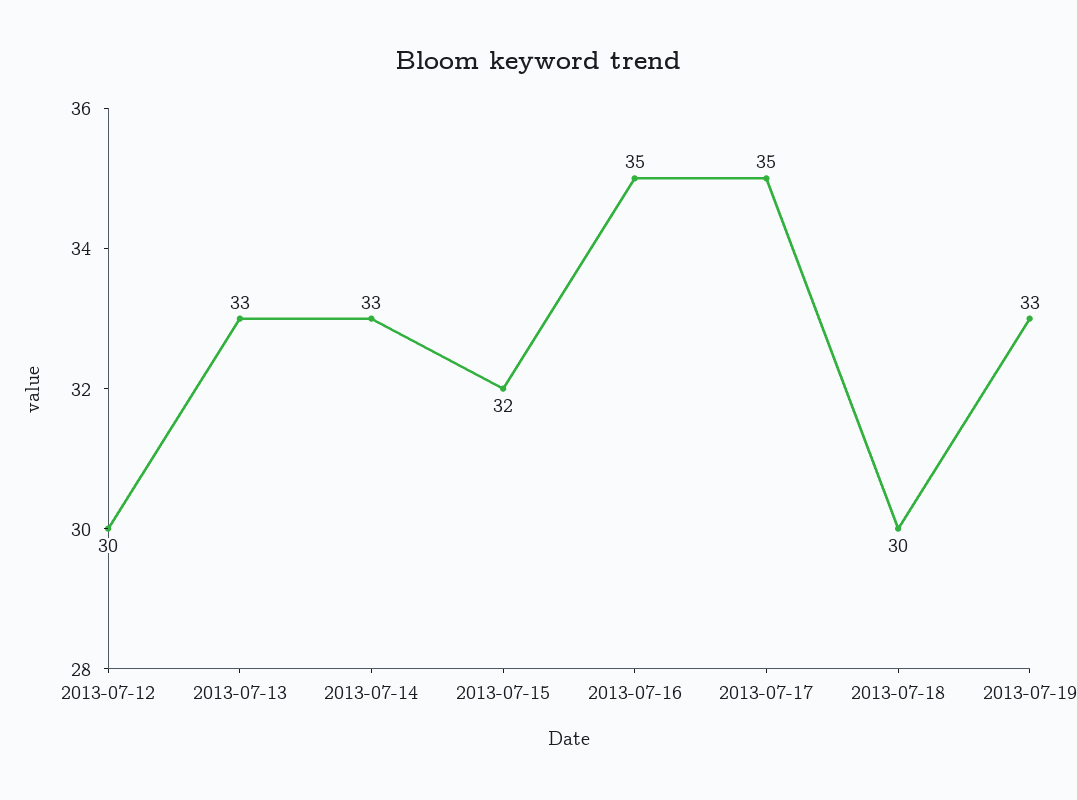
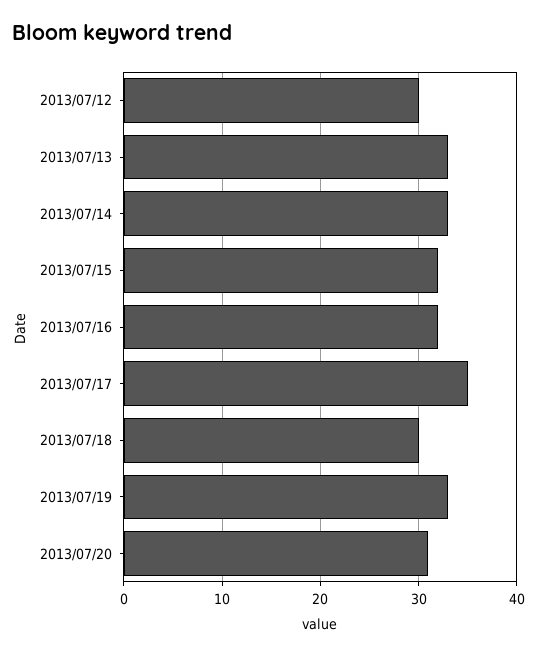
2013-07-16: 35 -> 32
2013/07/20: none -> 31

